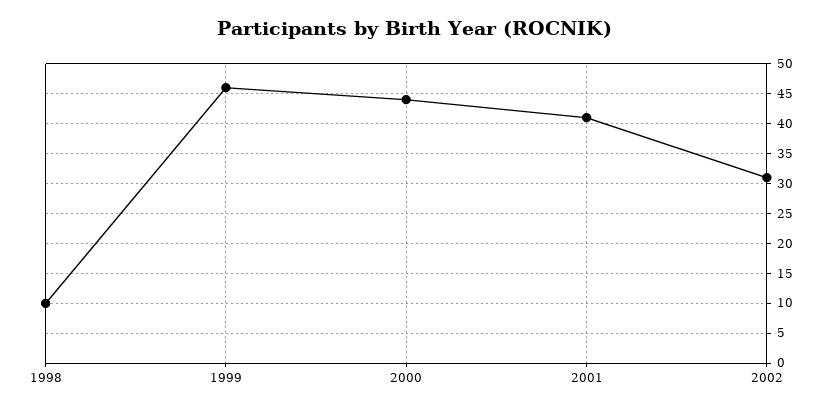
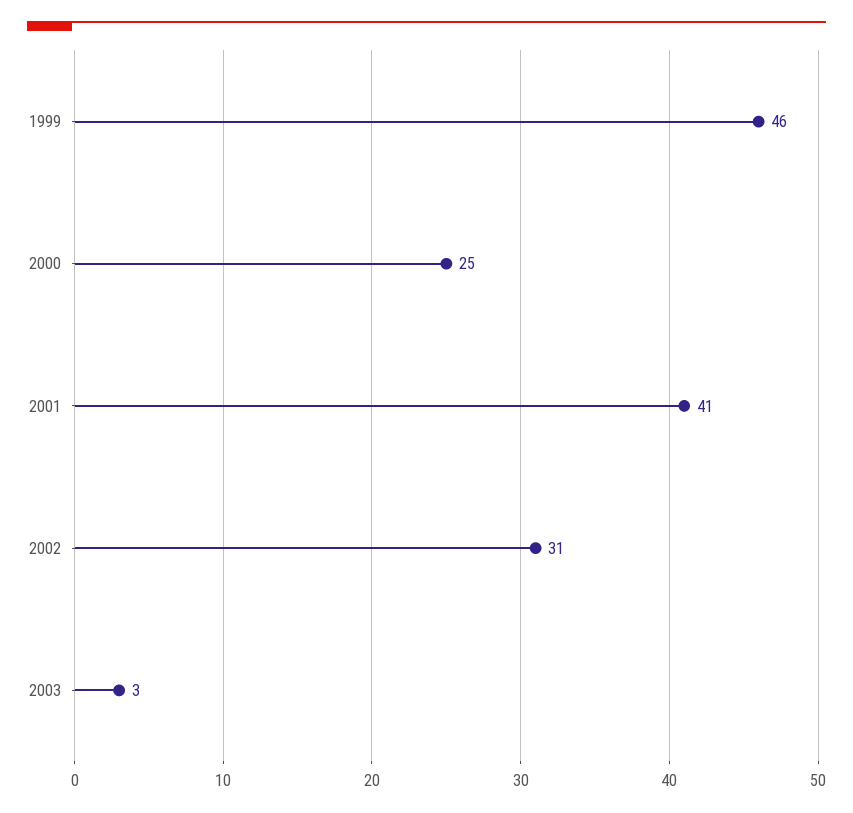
1998: 10 -> none
2000: 45 -> 25
2003: none -> 3

